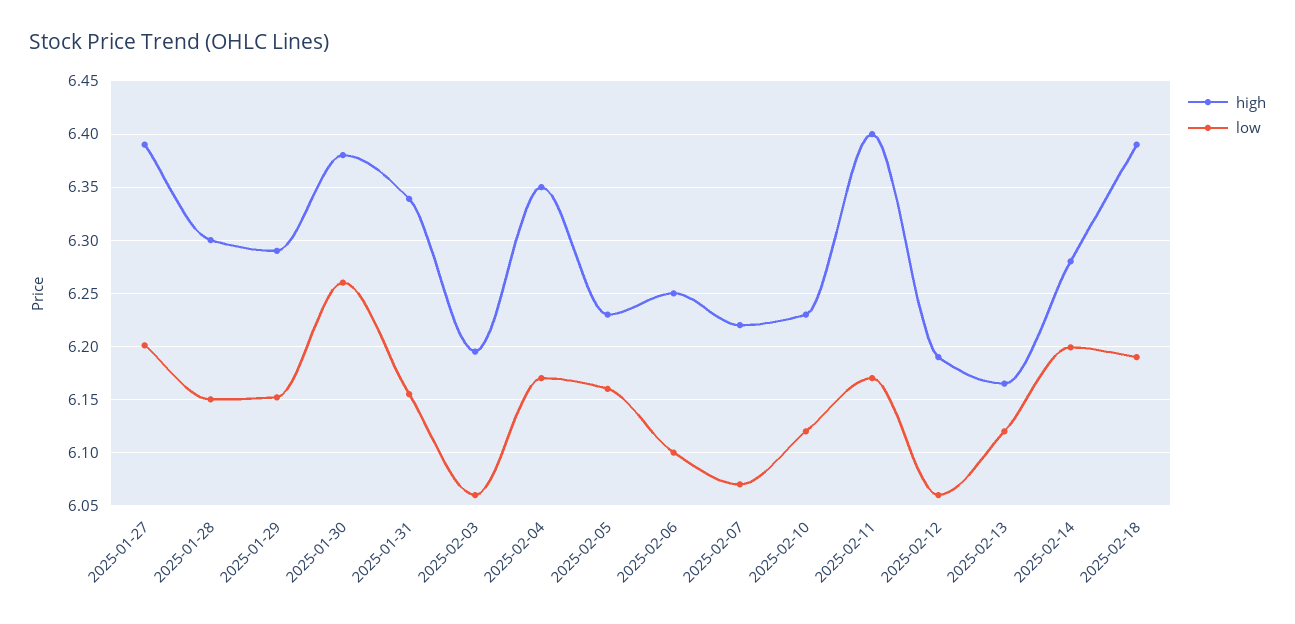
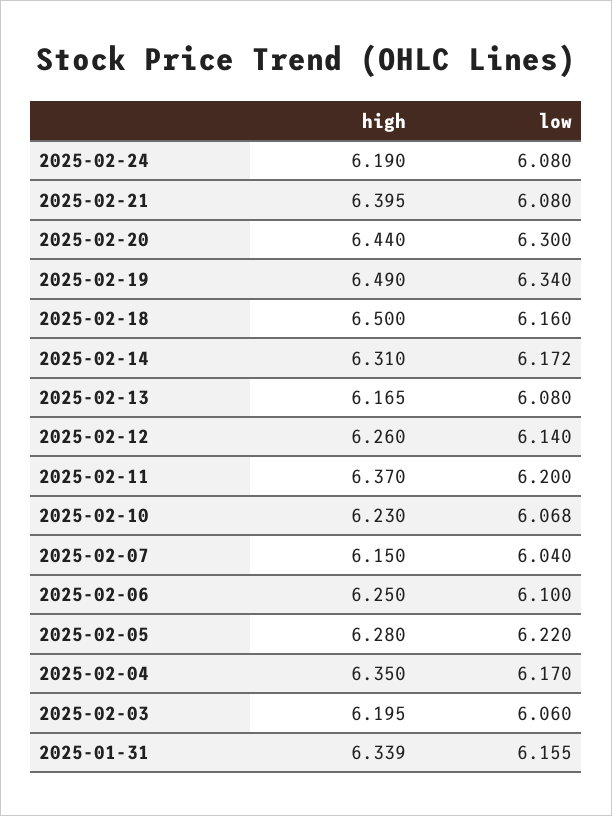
high, 2025-01-27: 6.39 -> none
low, 2025-01-27: 6.2 -> none
high, 2025-01-28: 6.3 -> none
low, 2025-01-28: 6.15 -> none
high, 2025-01-29: 6.29 -> none
low, 2025-01-29: 6.15 -> none
high, 2025-01-30: 6.38 -> none
low, 2025-01-30: 6.26 -> none
high, 2025-02-05: 6.23 -> 6.28
low, 2025-02-05: 6.16 -> 6.22
high, 2025-02-07: 6.22 -> 6.15
low, 2025-02-07: 6.07 -> 6.04
low, 2025-02-10: 6.12 -> 6.068
high, 2025-02-11: 6.4 -> 6.37
low, 2025-02-11: 6.17 -> 6.2
high, 2025-02-12: 6.19 -> 6.26
low, 2025-02-12: 6.06 -> 6.14
low, 2025-02-13: 6.12 -> 6.08
high, 2025-02-14: 6.28 -> 6.31
low, 2025-02-14: 6.2 -> 6.172
high, 2025-02-18: 6.39 -> 6.5
low, 2025-02-18: 6.19 -> 6.16
high, 2025-02-24: none -> 6.19
low, 2025-02-24: none -> 6.08
high, 2025-02-21: none -> 6.395
low, 2025-02-21: none -> 6.08
high, 2025-02-20: none -> 6.44
low, 2025-02-20: none -> 6.3
high, 2025-02-19: none -> 6.49
low, 2025-02-19: none -> 6.34

